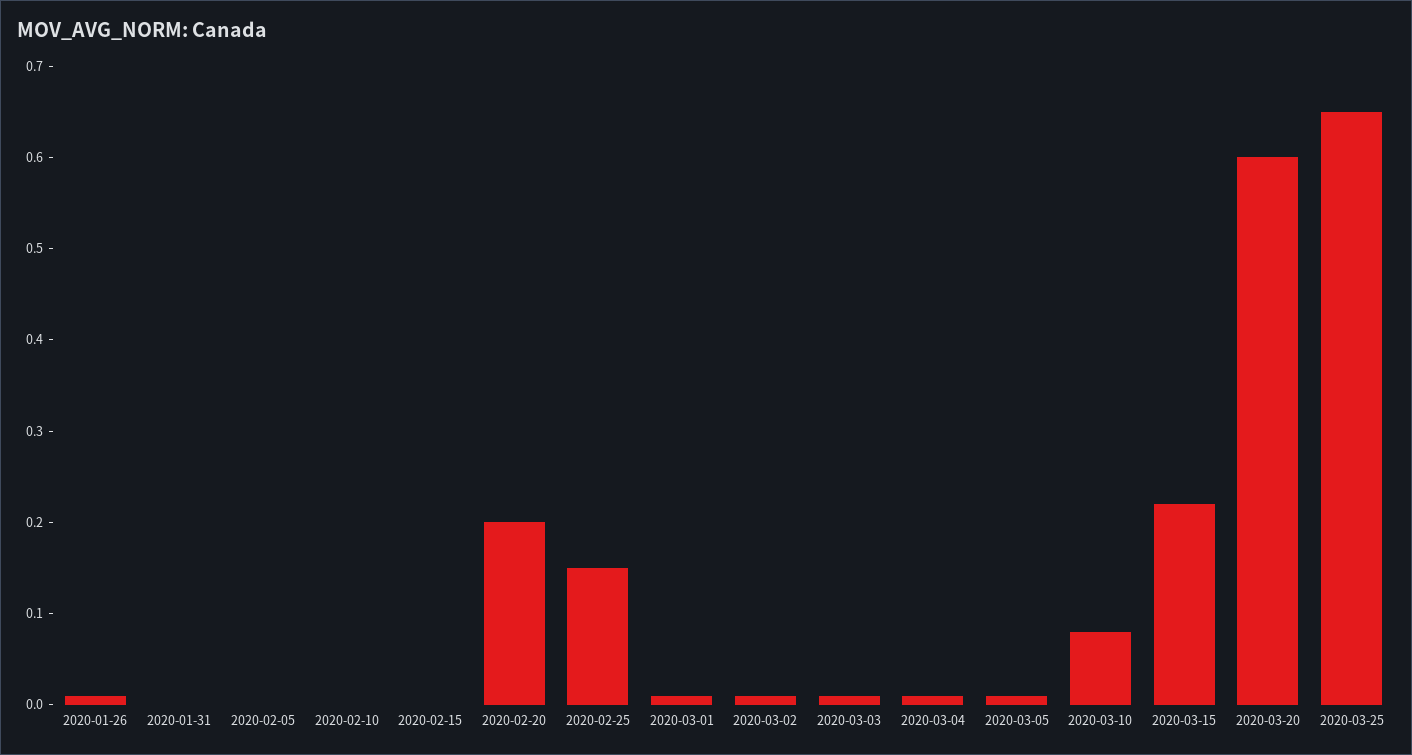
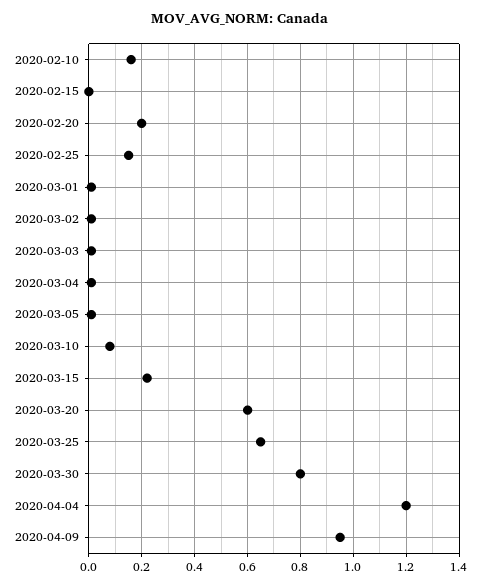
2020-01-26: 0.01 -> none
2020-01-31: 0 -> none
2020-02-05: 0 -> none
2020-02-10: 0 -> 0.15
2020-03-30: none -> 0.8
2020-04-04: none -> 1.2
2020-04-09: none -> 0.95

